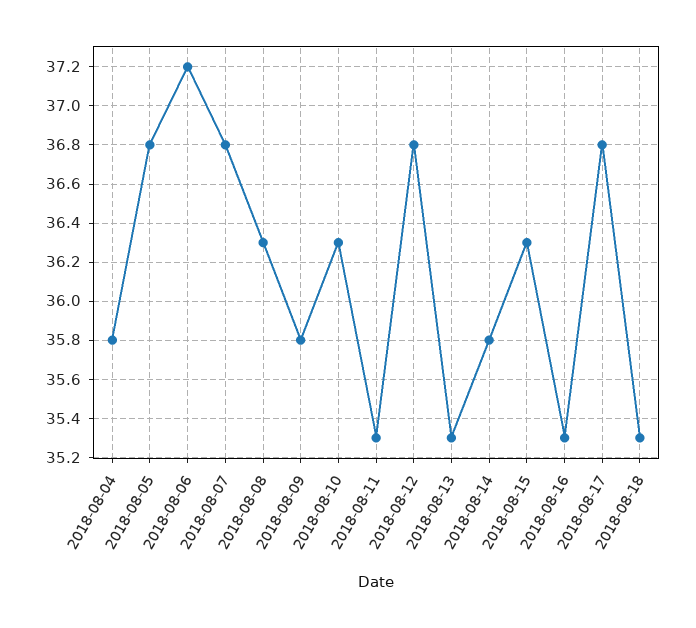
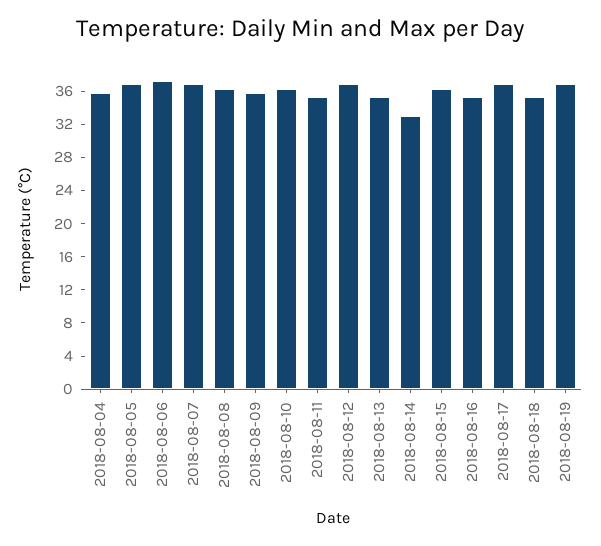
2018-08-14: 35.8 -> 33
2018-08-19: none -> 37

